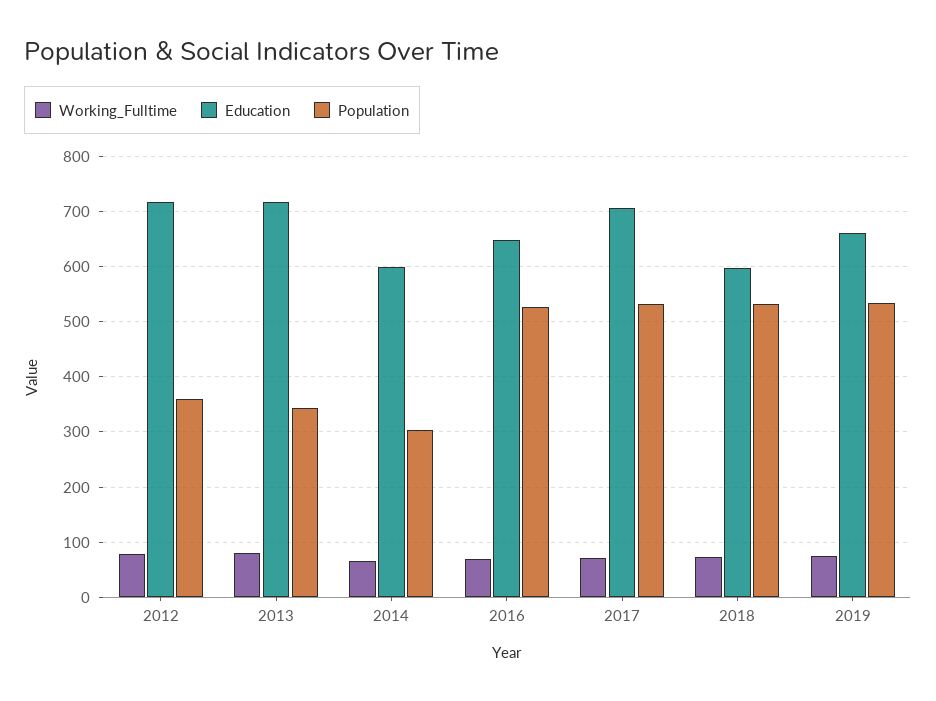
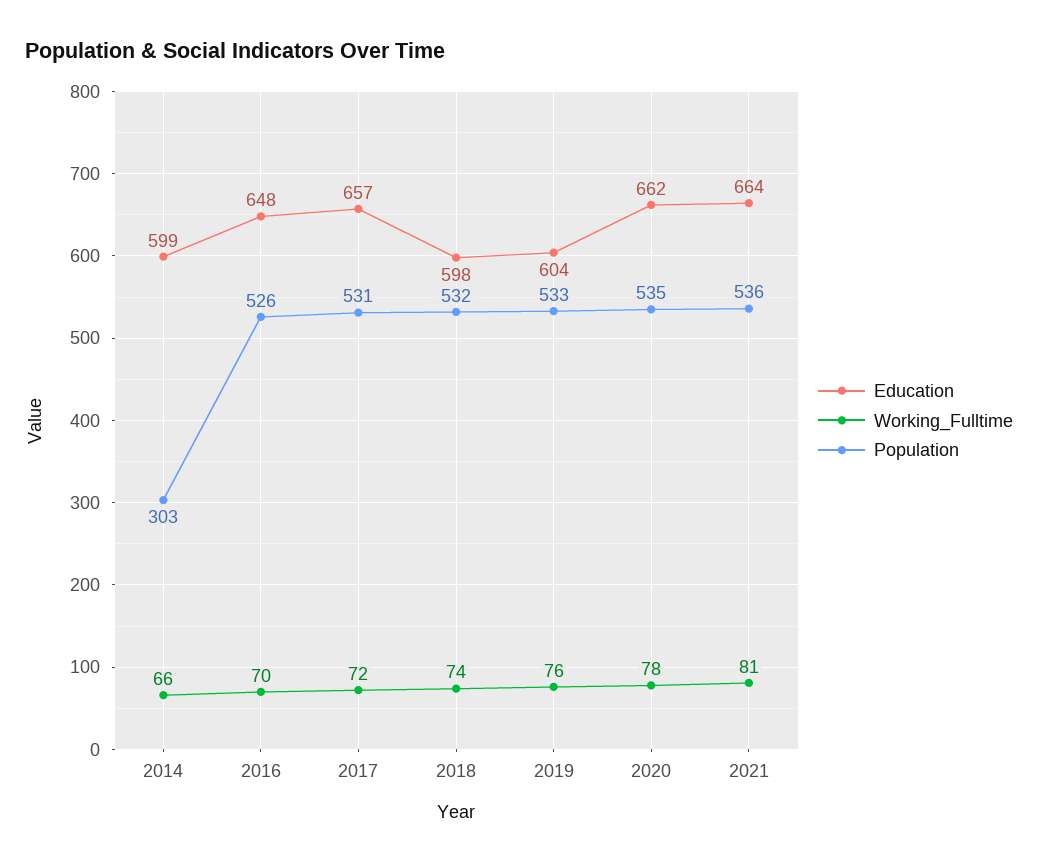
Working_Fulltime, 2012: 80 -> none
Education, 2012: 720 -> none
Population, 2012: 360 -> none
Working_Fulltime, 2013: 80 -> none
Education, 2013: 720 -> none
Population, 2013: 340 -> none
Education, 2017: 700 -> 657
Education, 2019: 660 -> 604
Education, 2020: none -> 662
Working_Fulltime, 2020: none -> 78
Population, 2020: none -> 535
Education, 2021: none -> 664
Working_Fulltime, 2021: none -> 81
Population, 2021: none -> 536

